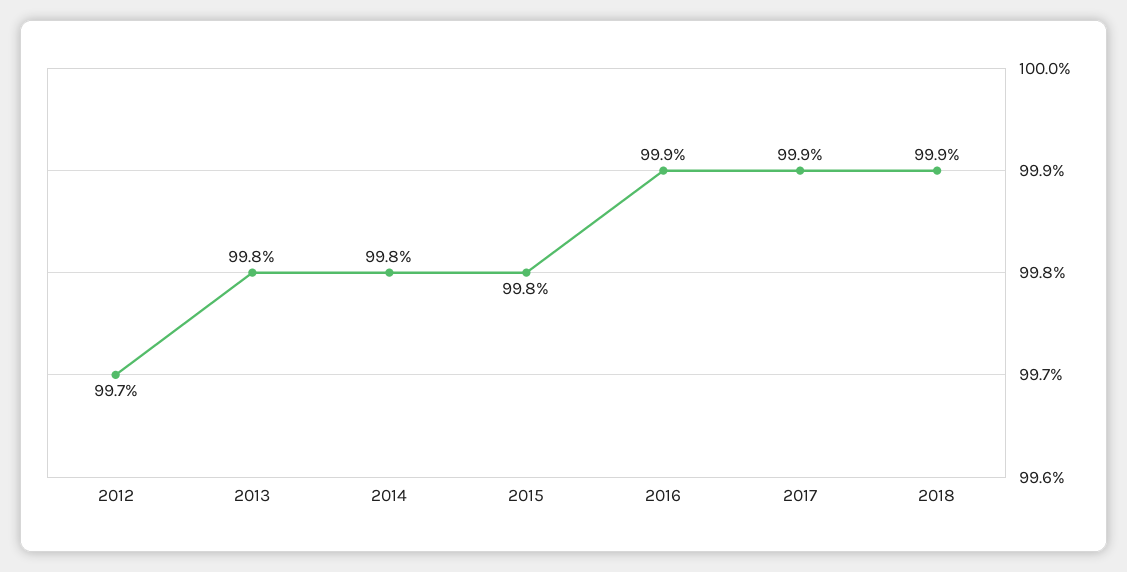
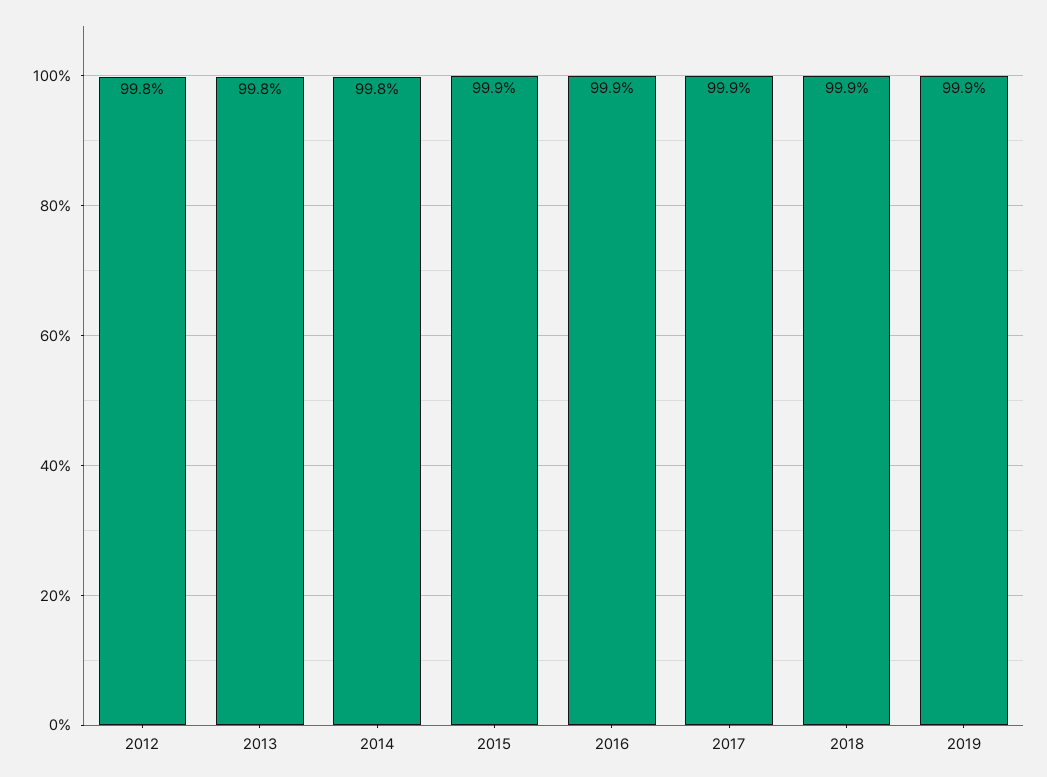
2012: 99.7 -> 99.8
2015: 99.8 -> 99.9
2019: none -> 99.9

